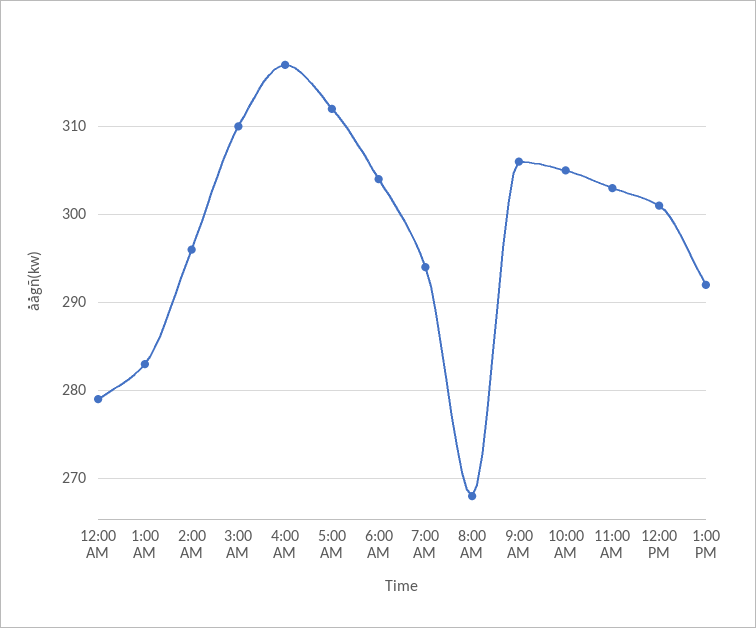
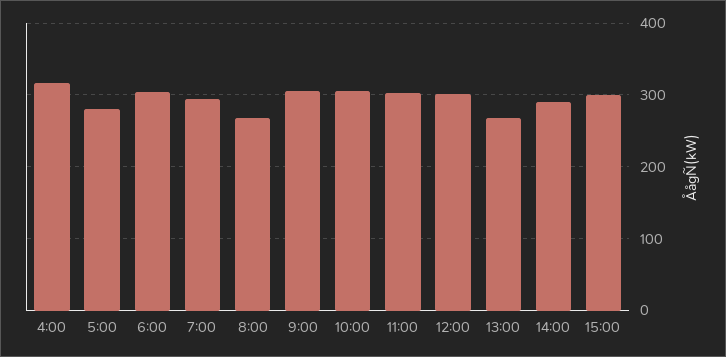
12:00 AM: 279 -> none
1:00 AM: 283 -> none
2:00 AM: 296 -> none
3:00 AM: 310 -> none
5:00 AM: 312 -> 280
1:00 PM: 292 -> 270
14:00: none -> 290
15:00: none -> 300

